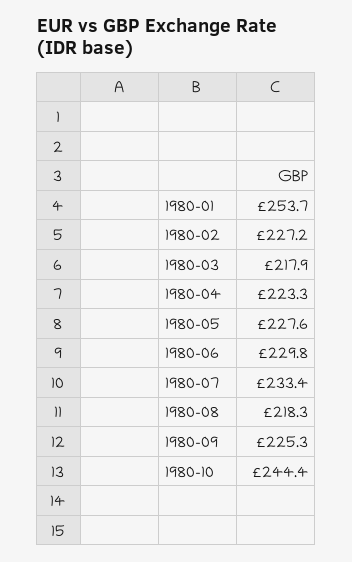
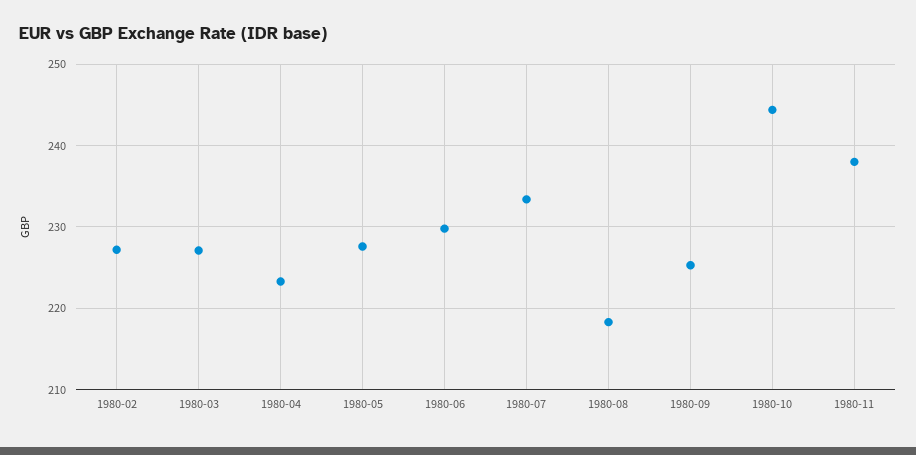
1980-01: 253.7 -> none
1980-03: 217.9 -> 227
1980-11: none -> 238

